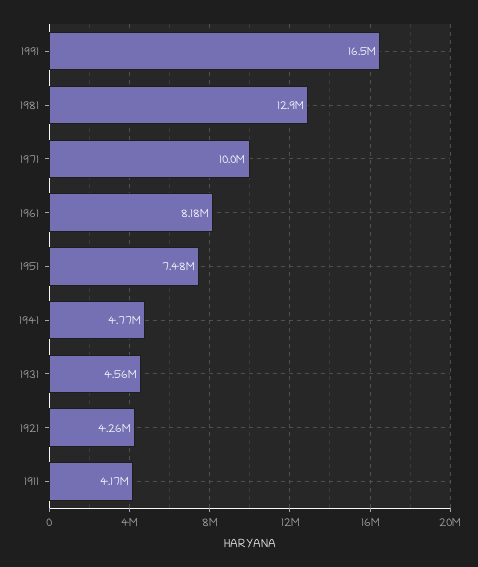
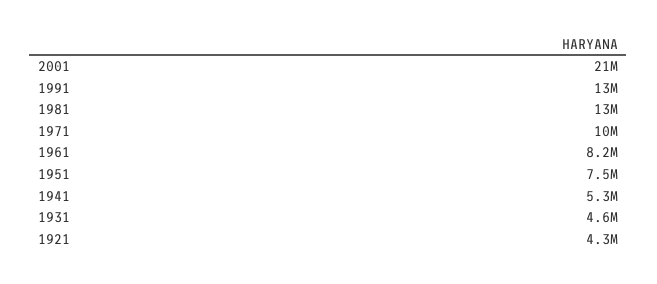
1991: 16500000 -> 13000000
1941: 4770000 -> 5300000
1911: 4170000 -> none
2001: none -> 21000000

